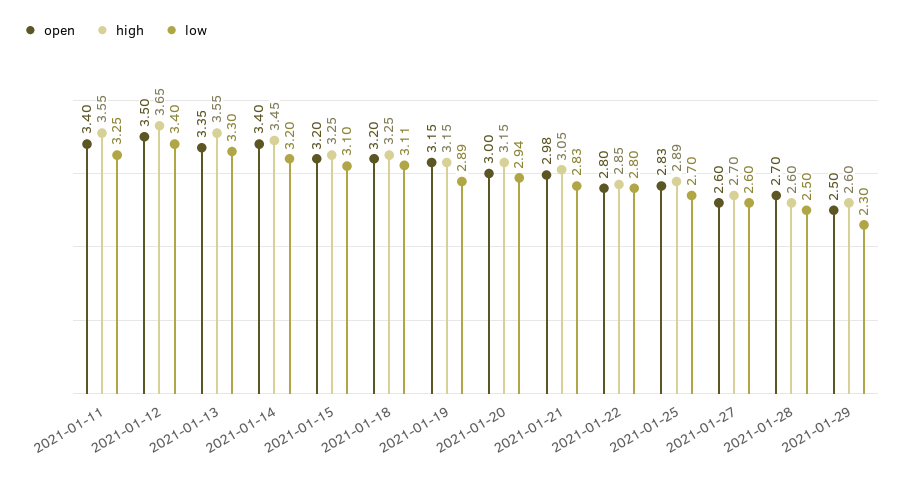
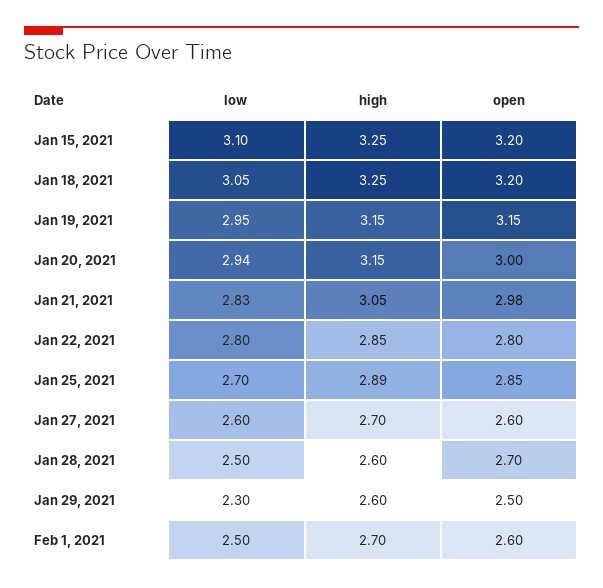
open, 2021-01-11: 3.4 -> none
high, 2021-01-11: 3.55 -> none
low, 2021-01-11: 3.25 -> none
open, 2021-01-12: 3.5 -> none
high, 2021-01-12: 3.65 -> none
low, 2021-01-12: 3.4 -> none
open, 2021-01-13: 3.35 -> none
high, 2021-01-13: 3.55 -> none
low, 2021-01-13: 3.3 -> none
open, 2021-01-14: 3.4 -> none
high, 2021-01-14: 3.45 -> none
low, 2021-01-14: 3.2 -> none
low, 2021-01-18: 3.11 -> 3.05
low, 2021-01-19: 2.89 -> 2.95
open, 2021-01-25: 2.83 -> 2.85
low, Feb 1, 2021: none -> 2.5
high, Feb 1, 2021: none -> 2.7
open, Feb 1, 2021: none -> 2.6

